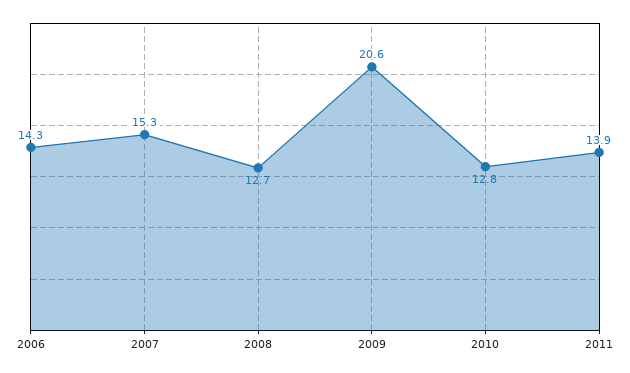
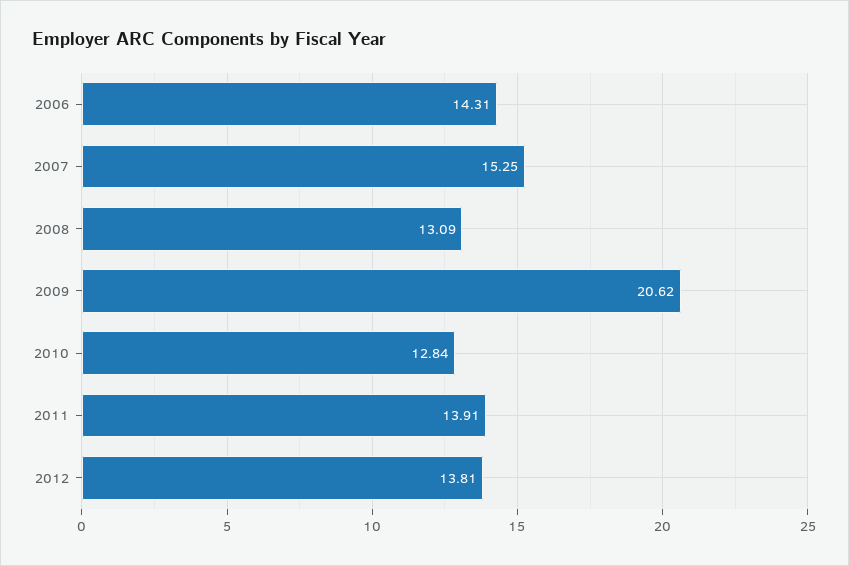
2008: 12.7 -> 13.09
2012: none -> 13.81

